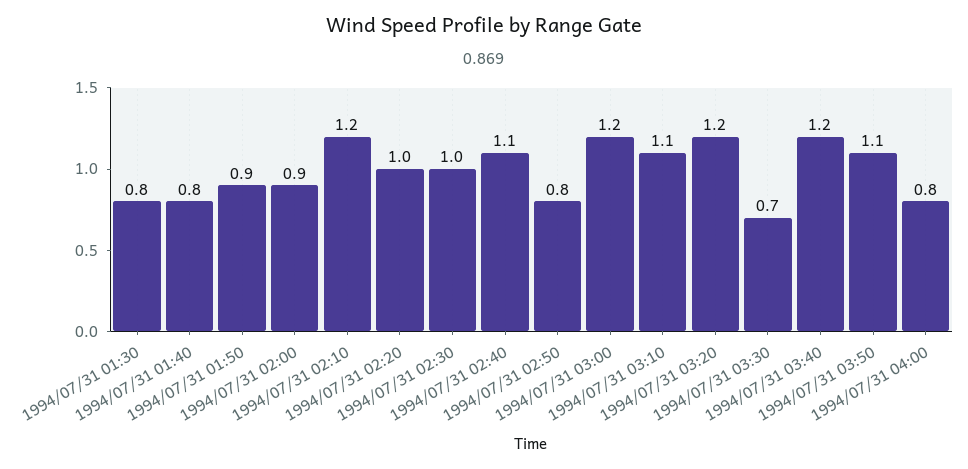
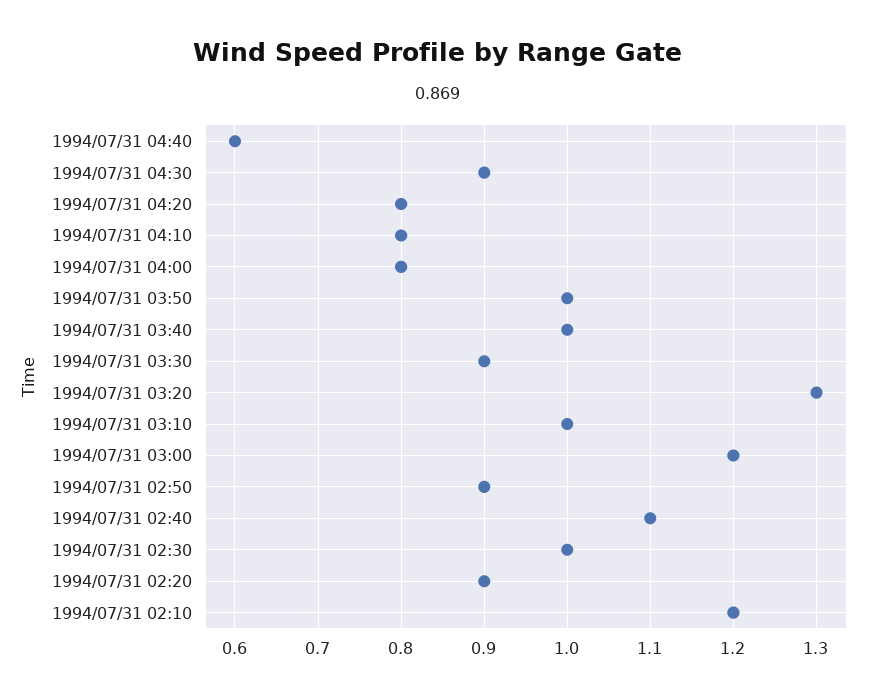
1994/07/31 01:30: 0.8 -> none
1994/07/31 01:40: 0.8 -> none
1994/07/31 01:50: 0.9 -> none
1994/07/31 02:00: 0.9 -> none
1994/07/31 02:20: 1 -> 0.9
1994/07/31 02:50: 0.8 -> 0.9
1994/07/31 03:10: 1.1 -> 1
1994/07/31 03:20: 1.2 -> 1.3
1994/07/31 03:30: 0.7 -> 0.9
1994/07/31 03:40: 1.2 -> 1
1994/07/31 03:50: 1.1 -> 1
1994/07/31 04:40: none -> 0.6
1994/07/31 04:30: none -> 0.9
1994/07/31 04:20: none -> 0.8
1994/07/31 04:10: none -> 0.8

